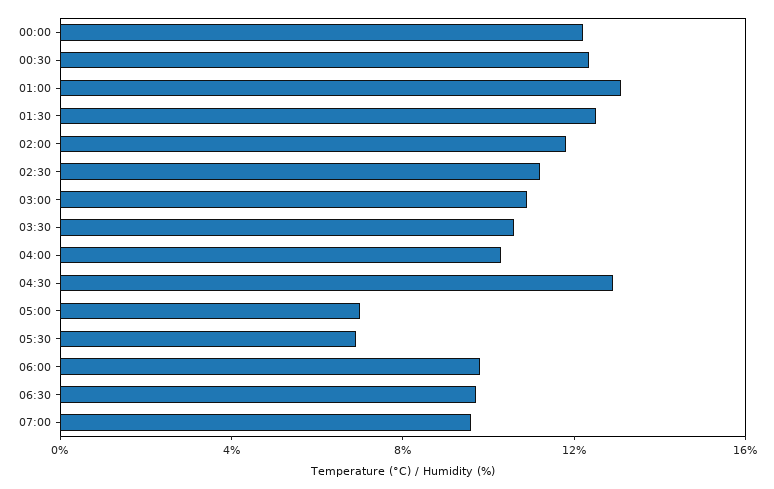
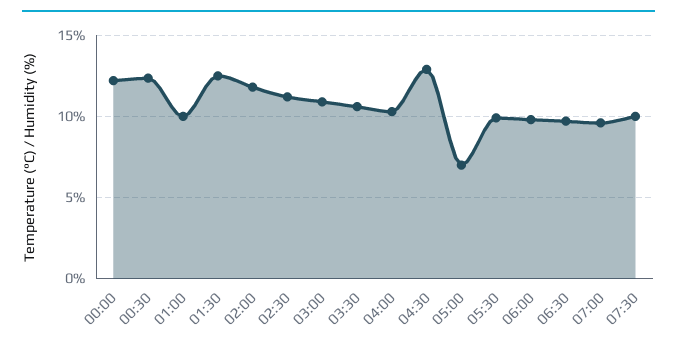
01:00: 13 -> 10
05:30: 7 -> 10
07:30: none -> 10

